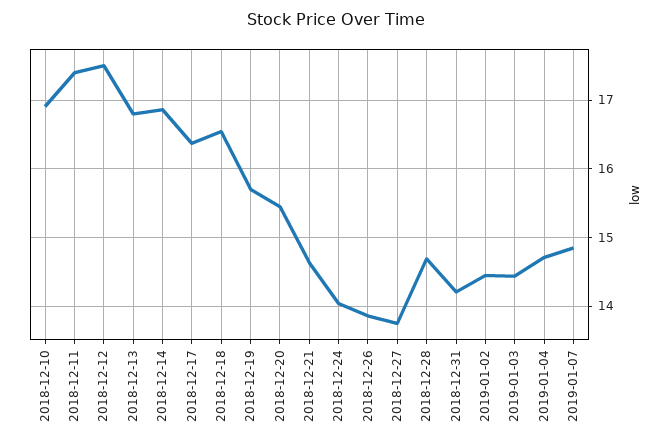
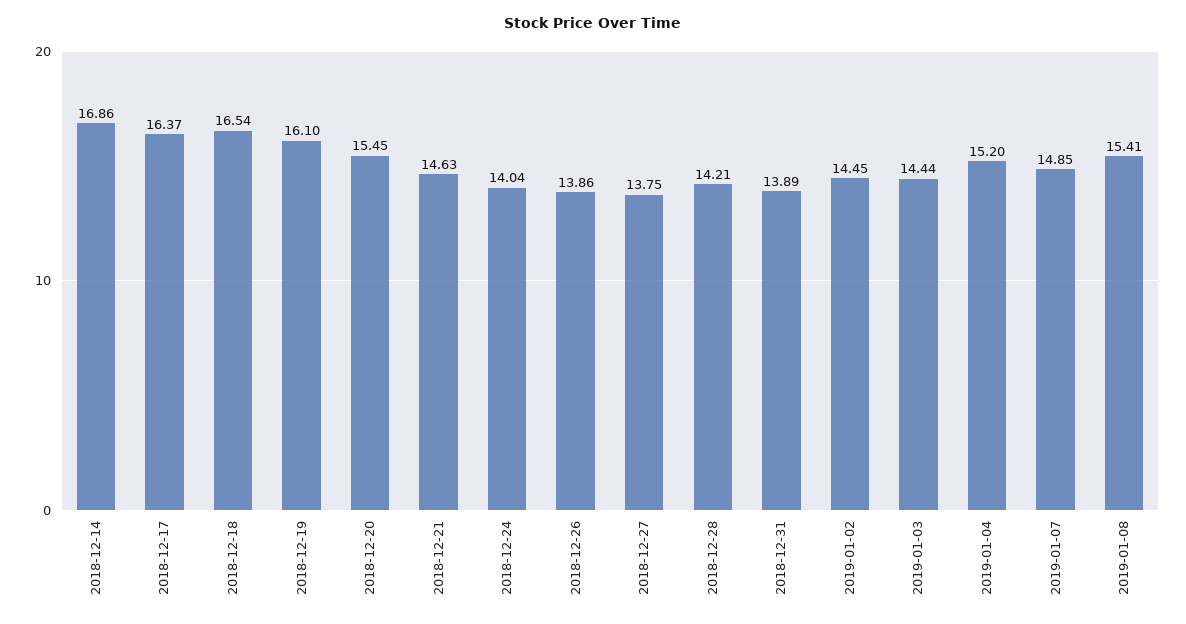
2018-12-10: 16.9 -> none
2018-12-11: 17.4 -> none
2018-12-12: 17.5 -> none
2018-12-13: 16.8 -> none
2018-12-19: 15.7 -> 16.1
2018-12-28: 14.7 -> 14.21
2018-12-31: 14.2 -> 13.89
2019-01-04: 14.7 -> 15.2
2019-01-08: none -> 15.41

